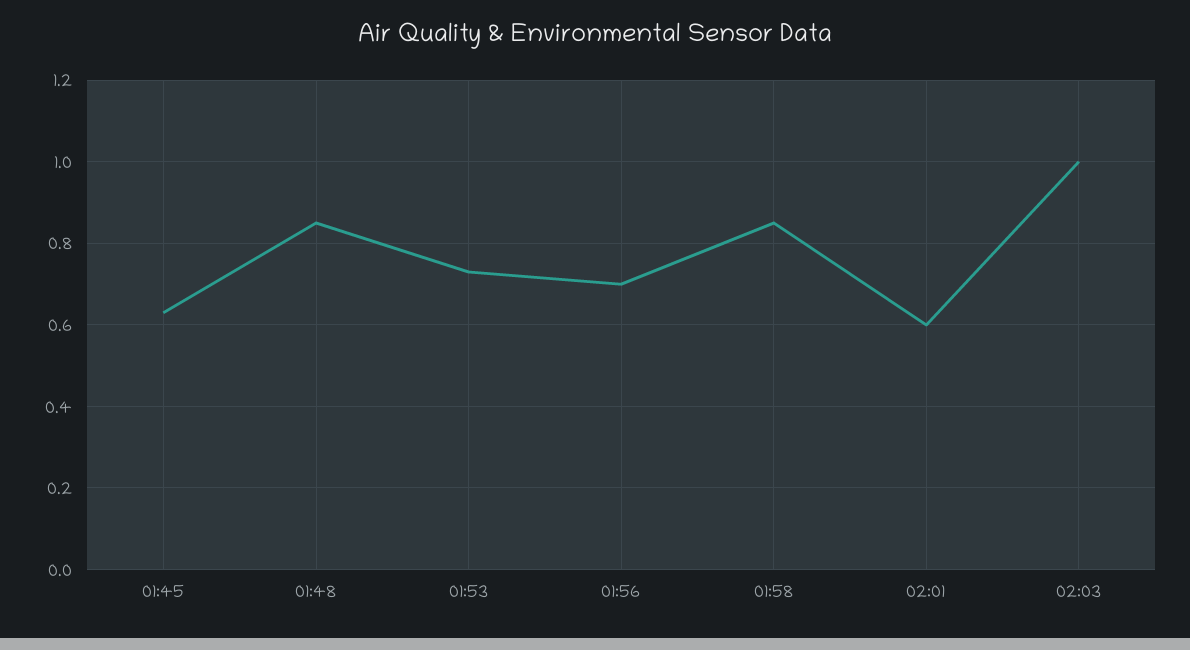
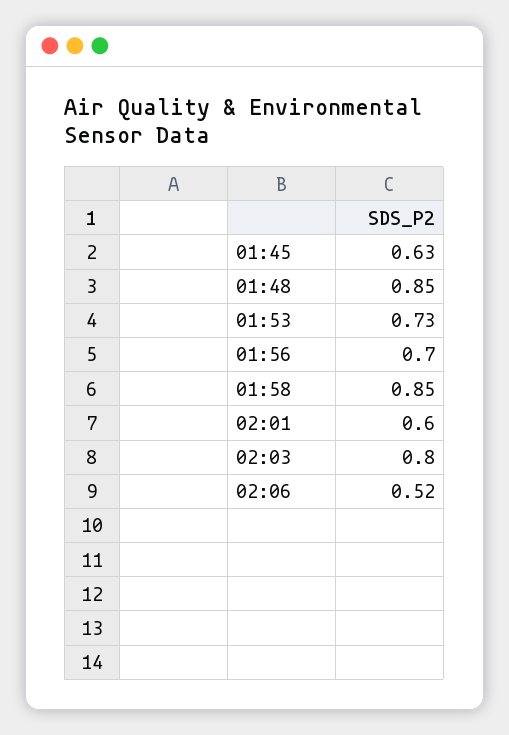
02:03: 1 -> 0.8
02:06: none -> 0.52

